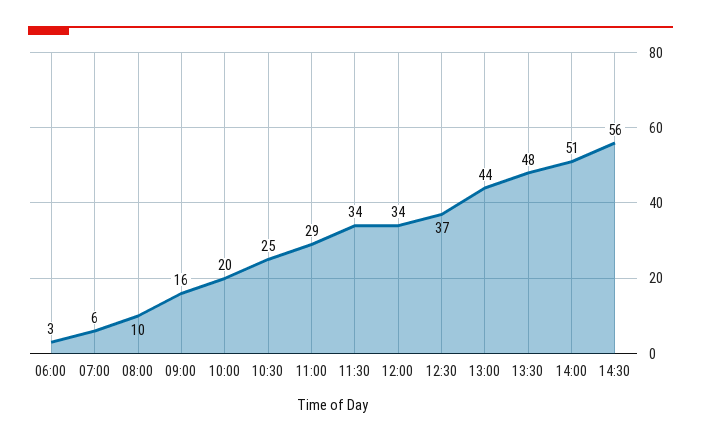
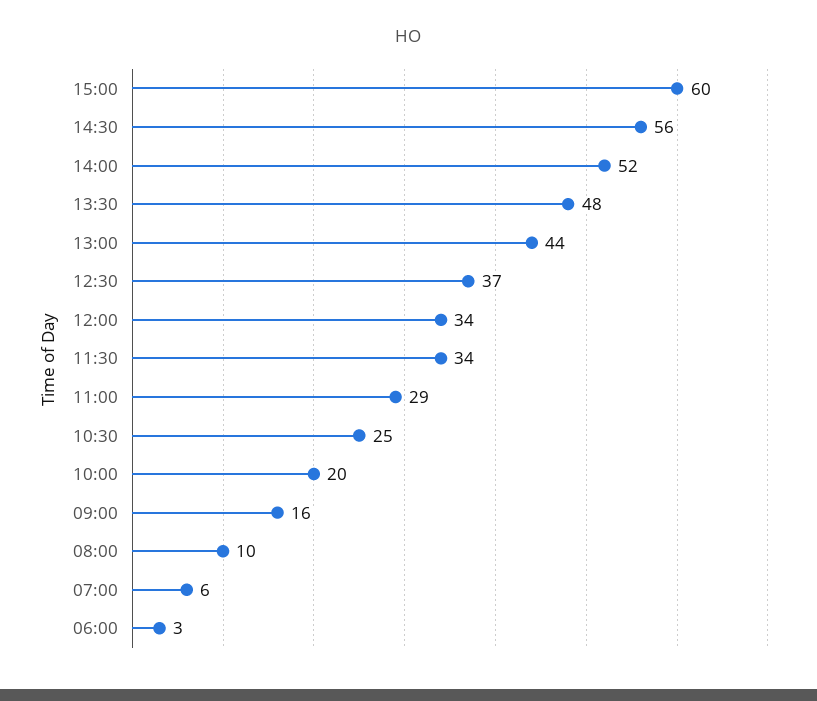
14:00: 51 -> 52
15:00: none -> 60

